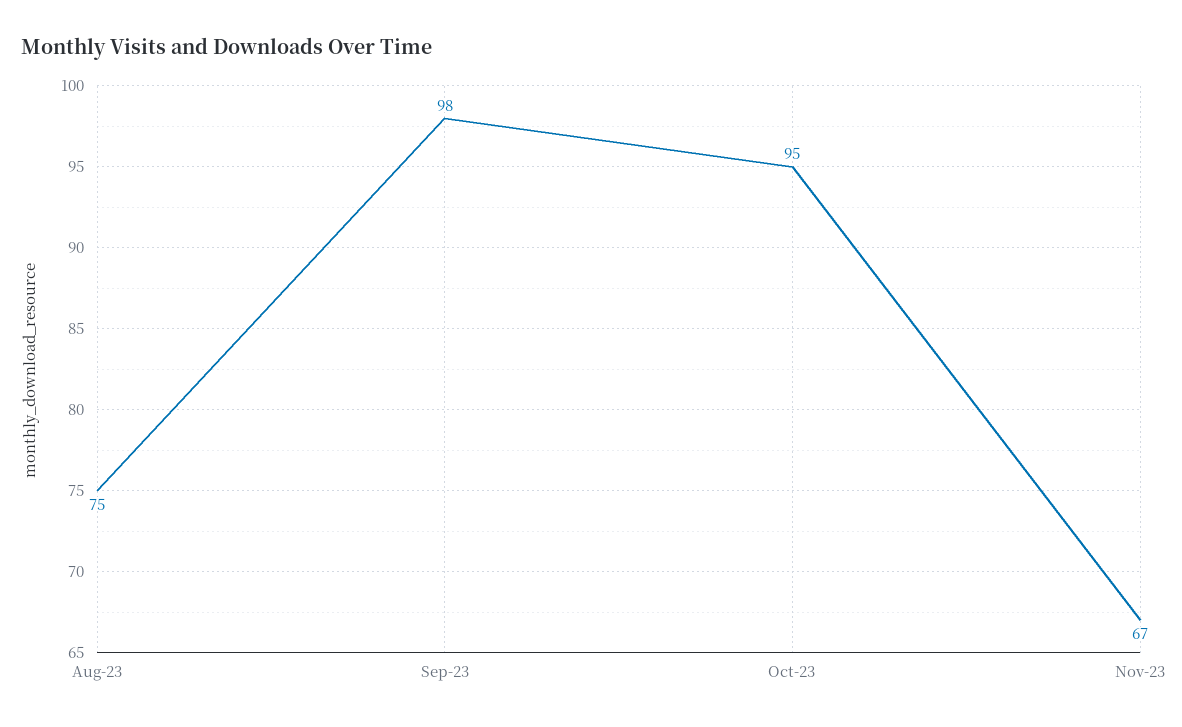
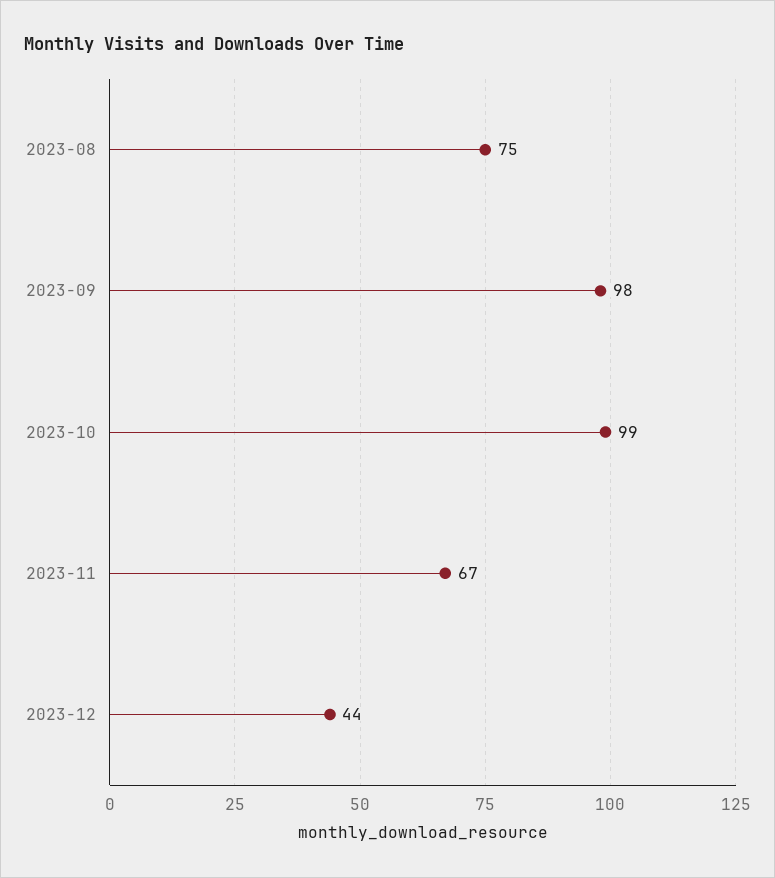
Oct-23: 95 -> 99
2023-12: none -> 44

